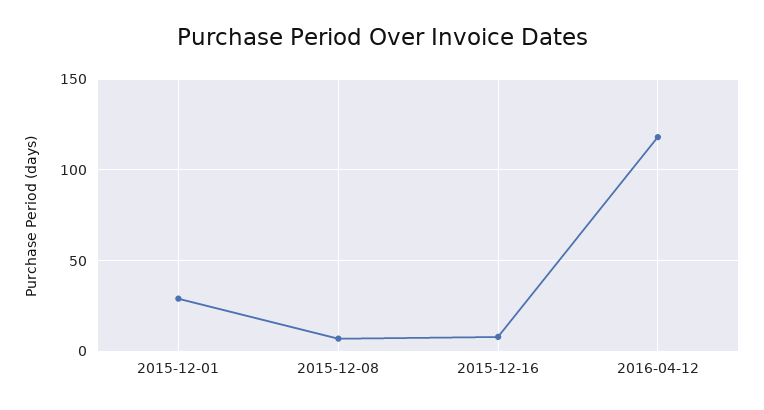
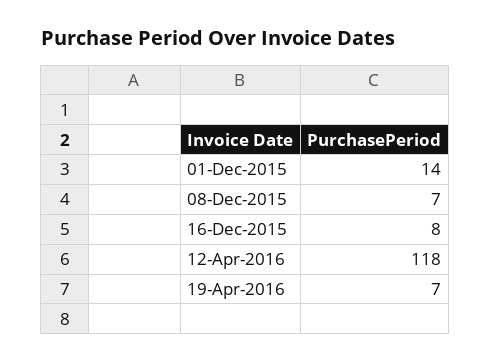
2015-12-01: 30 -> 14
19-Apr-2016: none -> 7

